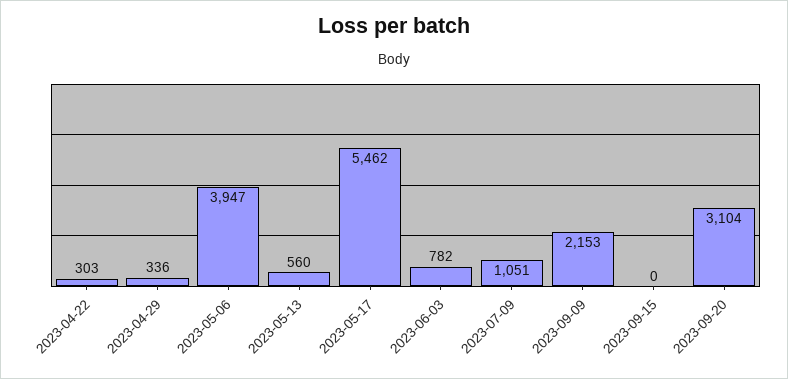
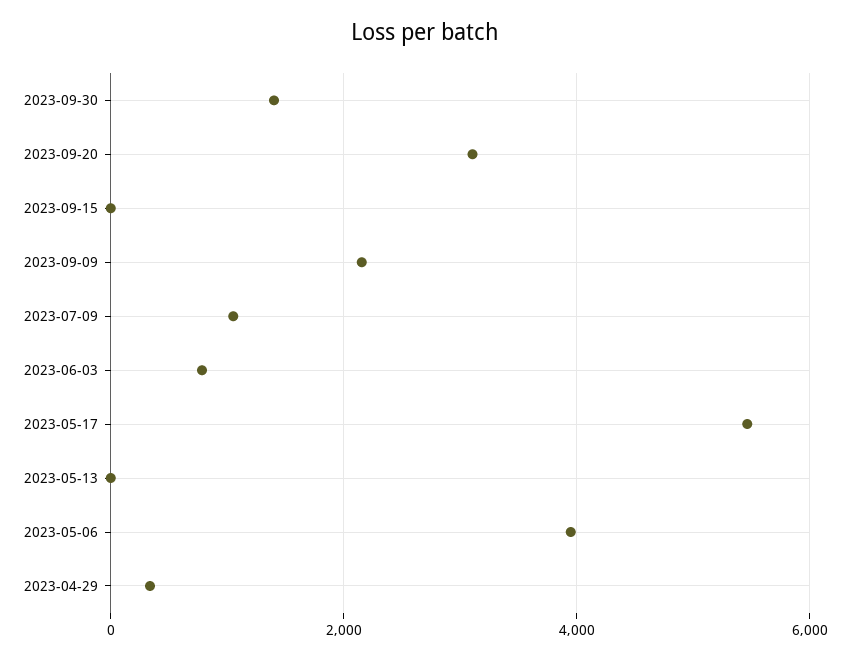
2023-04-22: 303 -> none
2023-05-13: 560 -> 0
2023-09-30: none -> 1400

